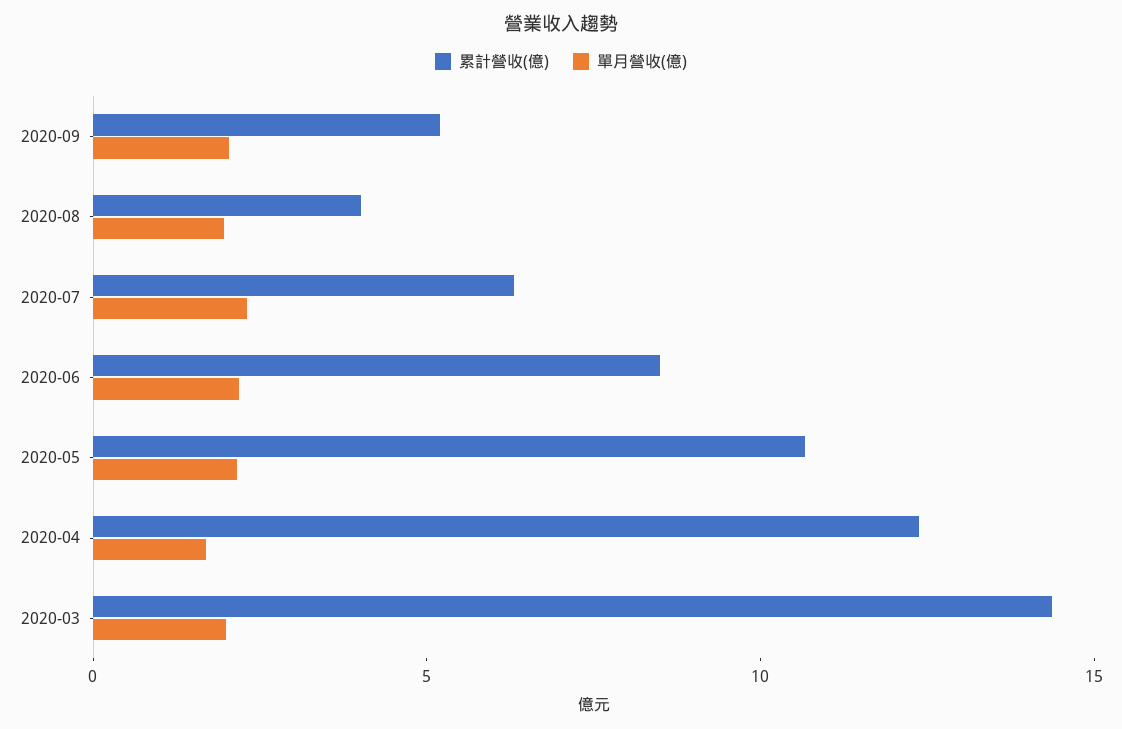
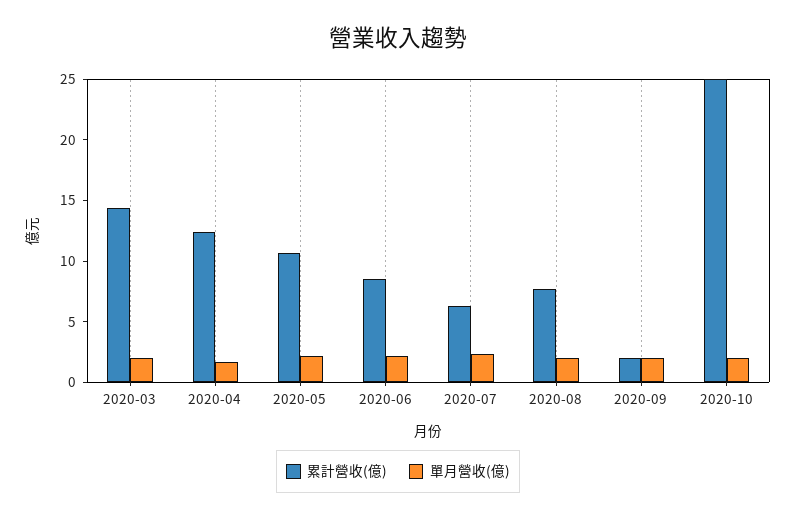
累計營收(億), 2020-09: 5 -> 2
累計營收(億), 2020-08: 4 -> 8
累計營收(億), 2020-10: none -> 25
單月營收(億), 2020-10: none -> 2

